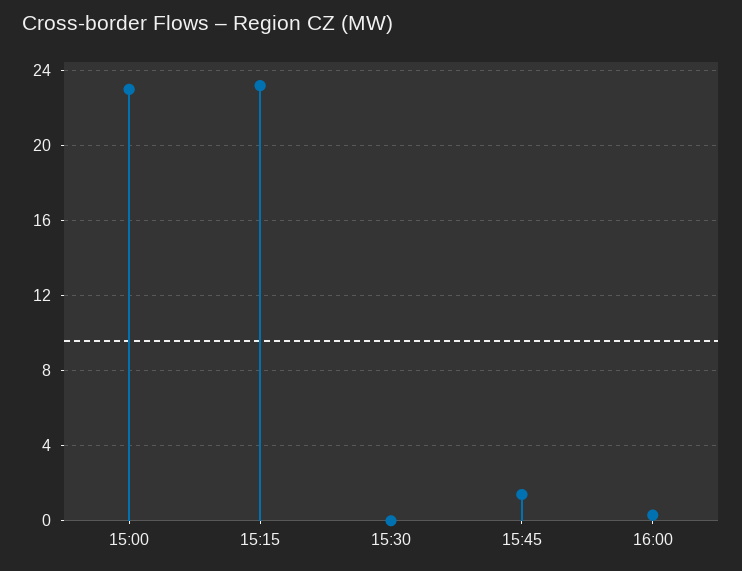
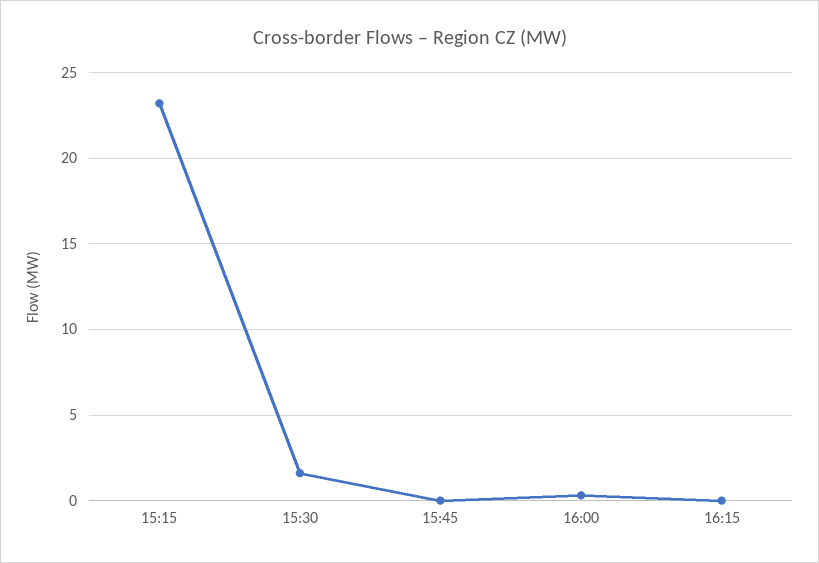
15:00: 23 -> none
15:30: 0 -> 1.5
15:45: 1.5 -> 0
16:15: none -> 0

